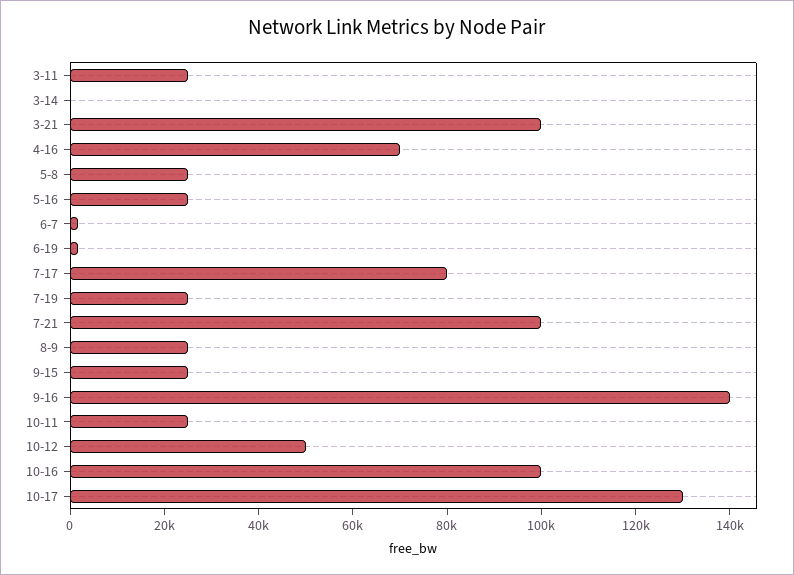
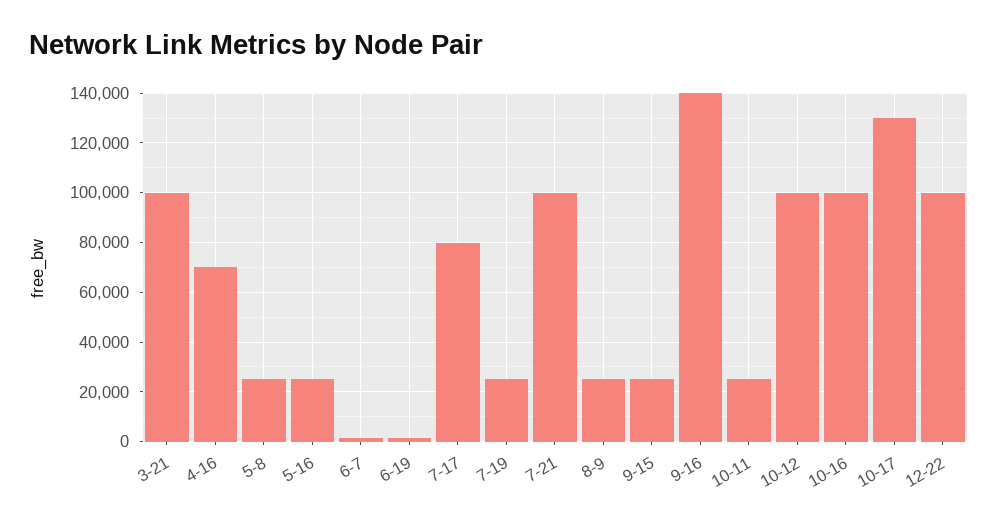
3-11: 25000 -> none
3-14: 0 -> none
10-12: 50000 -> 100000
12-22: none -> 100000

